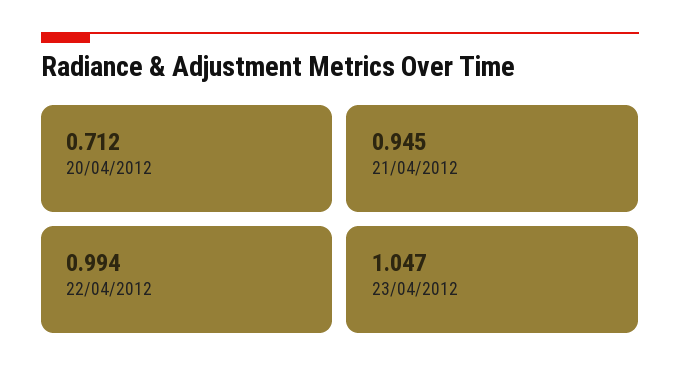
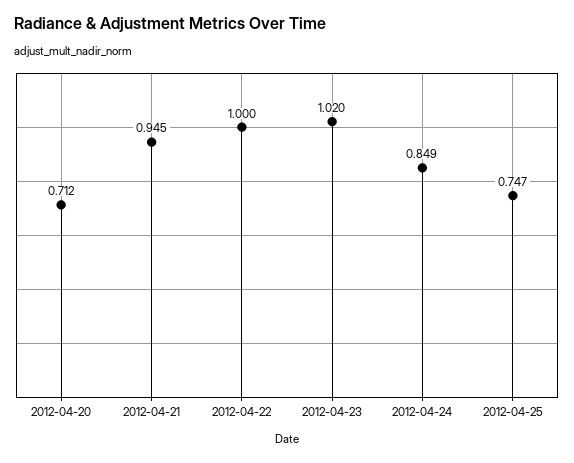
22/04/2012: 0.994 -> 1
23/04/2012: 1.047 -> 1.02
2012-04-24: none -> 0.849
2012-04-25: none -> 0.747

